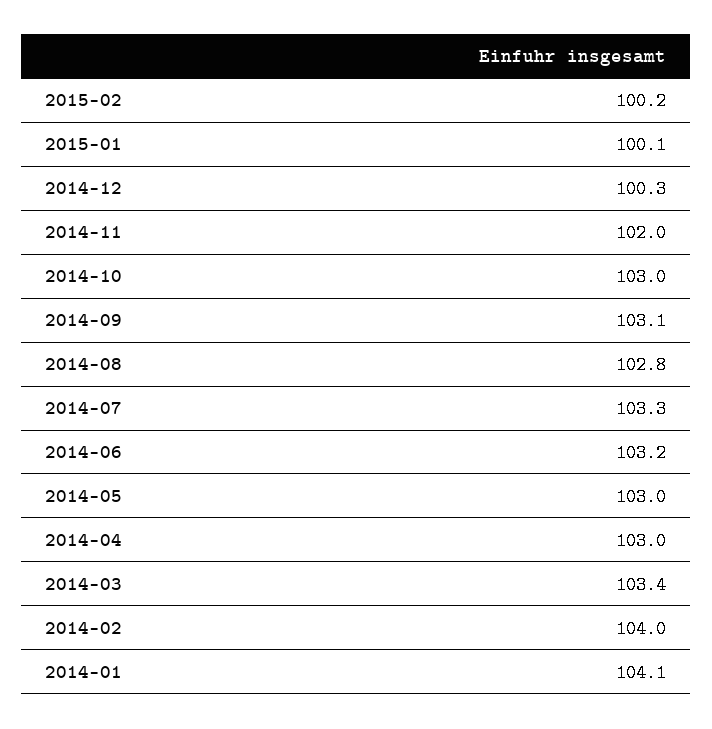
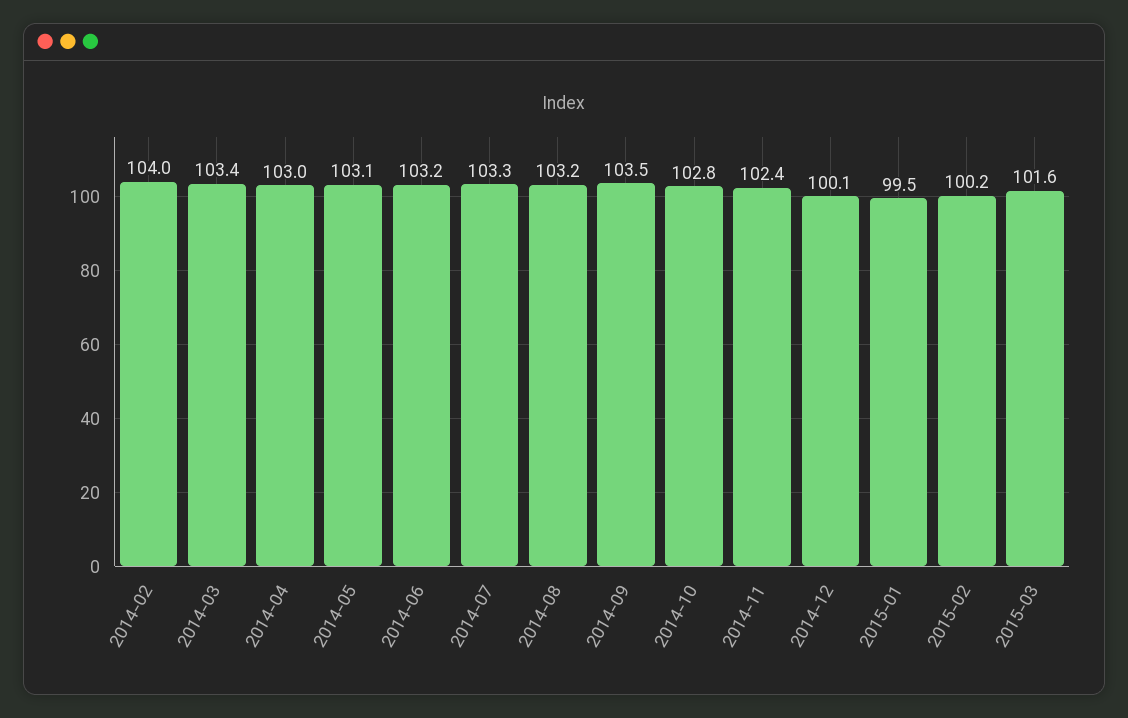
2015-01: 100.1 -> 99.5
2014-12: 100.3 -> 100.1
2014-11: 102 -> 102.4
2014-10: 103 -> 102.8
2014-09: 103.1 -> 103.5
2014-08: 102.8 -> 103.2
2014-05: 103 -> 103.1
2014-01: 104.1 -> none
2015-03: none -> 101.6

